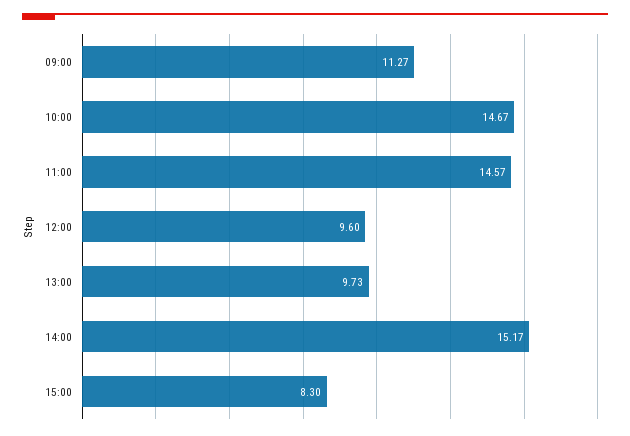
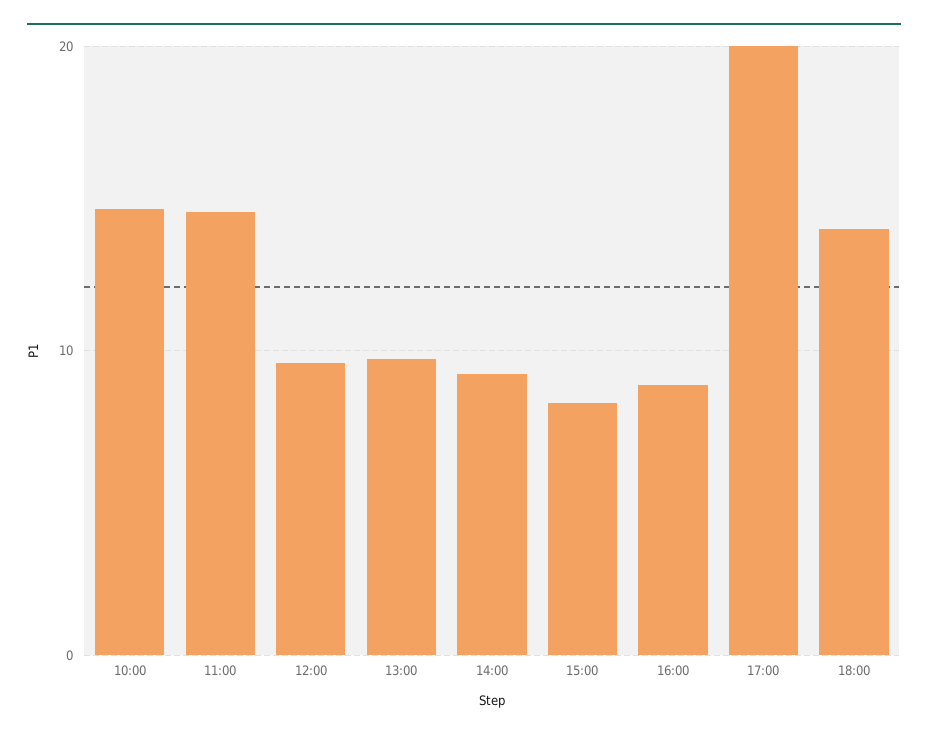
09:00: 11.27 -> none
14:00: 15.17 -> 9
16:00: none -> 9
17:00: none -> 20
18:00: none -> 14

